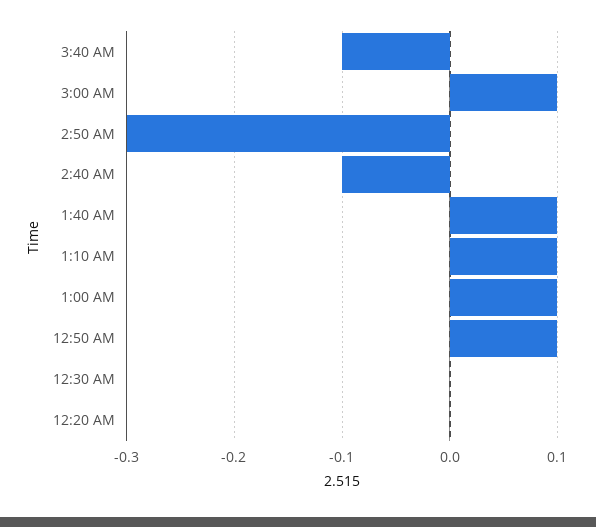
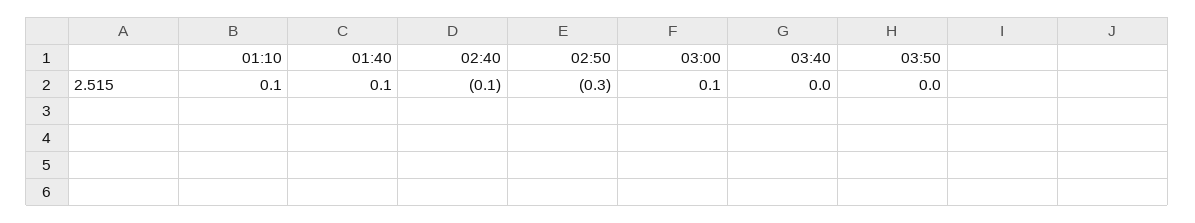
3:40 AM: -0.1 -> 0
1:00 AM: 0.1 -> none
12:50 AM: 0.1 -> none
12:30 AM: 0 -> none
12:20 AM: 0 -> none
03:50: none -> 0

